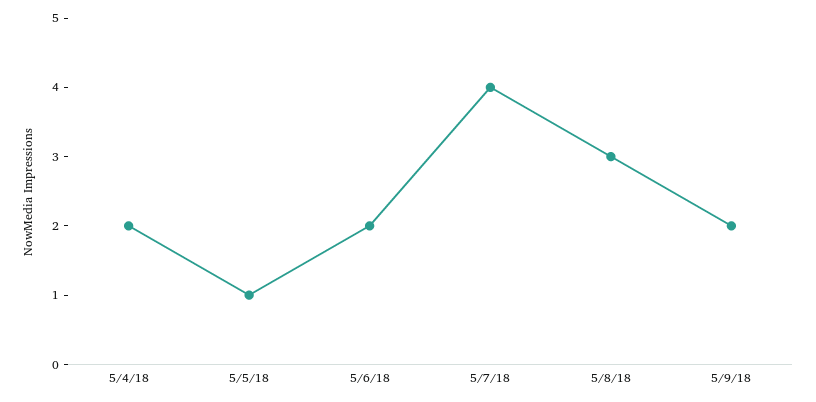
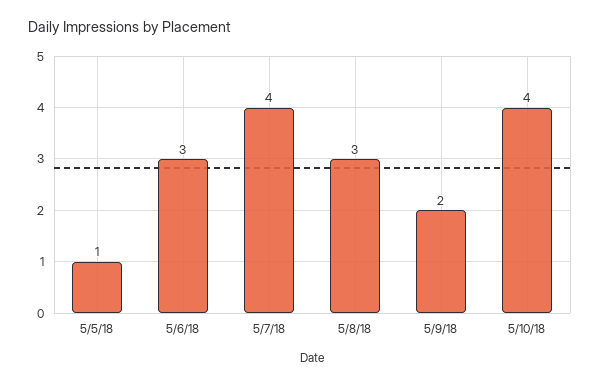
5/4/18: 2 -> none
5/6/18: 2 -> 3
5/10/18: none -> 4

